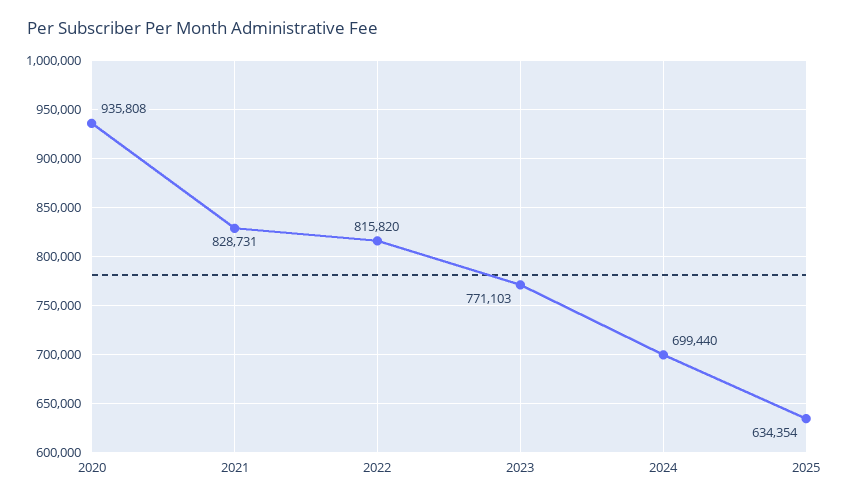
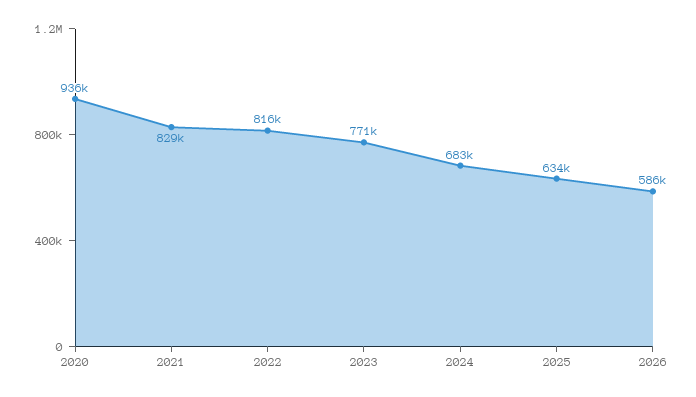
2024: 699440 -> 683000
2026: none -> 586000

